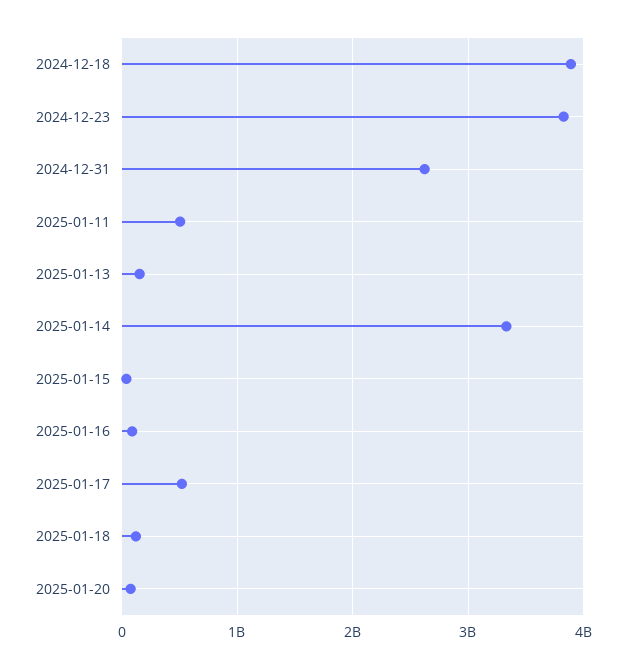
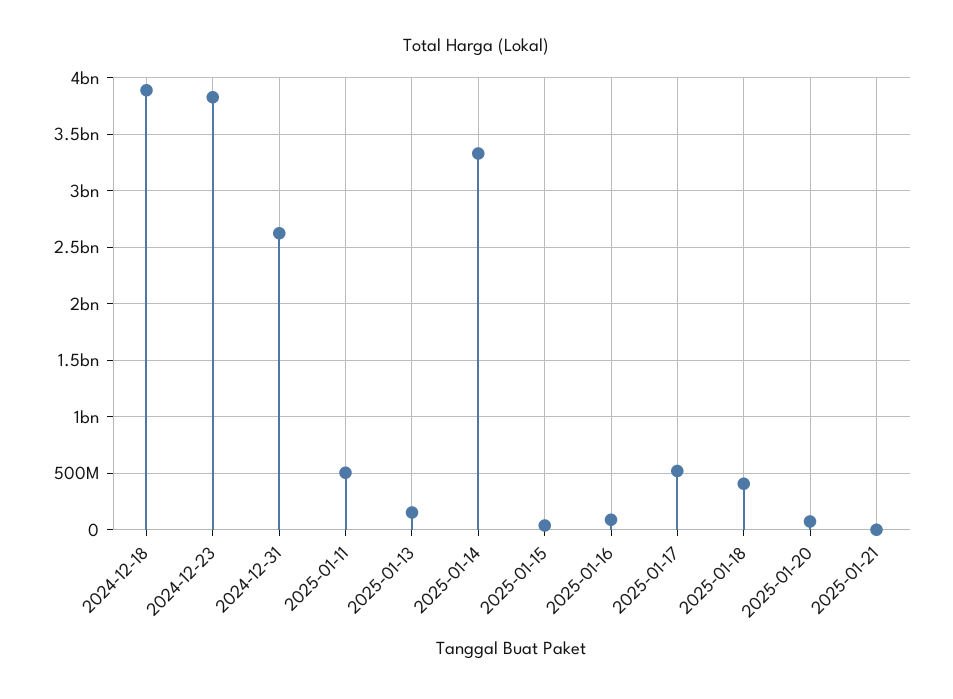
2025-01-18: 100000000 -> 400000000
2025-01-21: none -> 0

